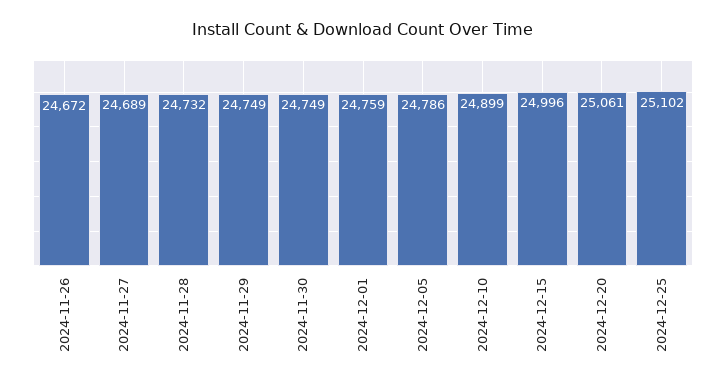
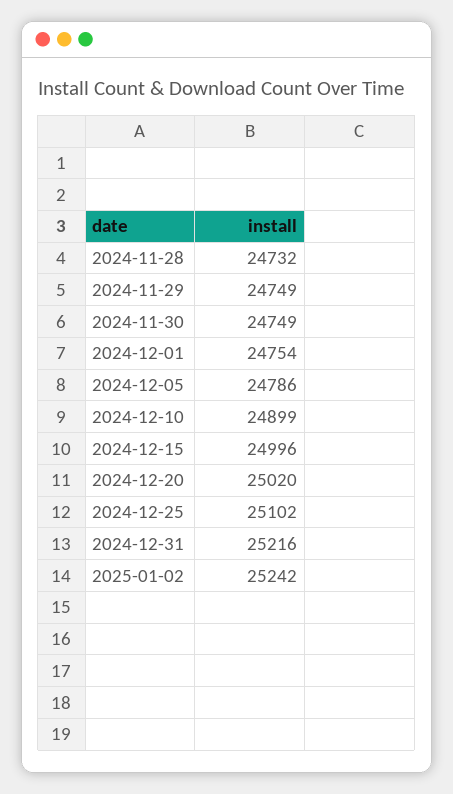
2024-11-26: 24672 -> none
2024-11-27: 24689 -> none
2024-12-01: 24759 -> 24754
2024-12-20: 25061 -> 25020
2024-12-31: none -> 25216
2025-01-02: none -> 25242

